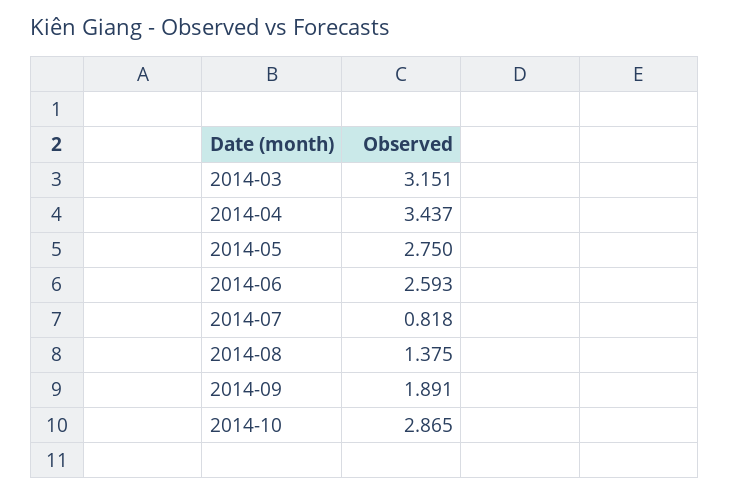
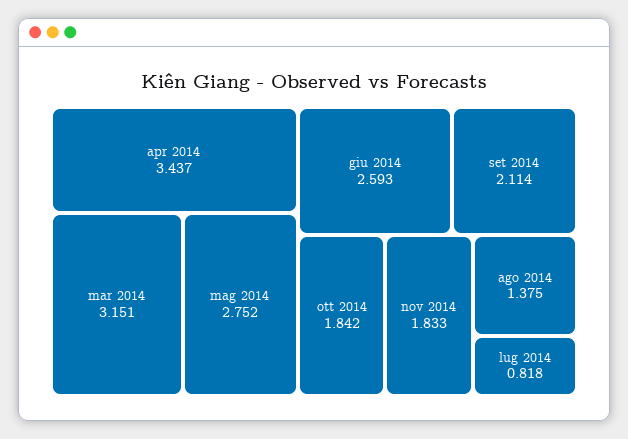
2014-05: 2.75 -> 2.752
2014-09: 1.891 -> 2.114
2014-10: 2.865 -> 1.842
nov 2014: none -> 1.833

